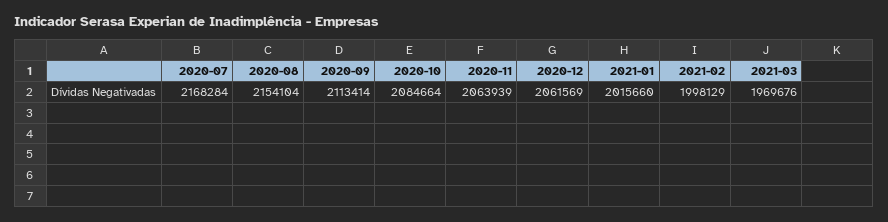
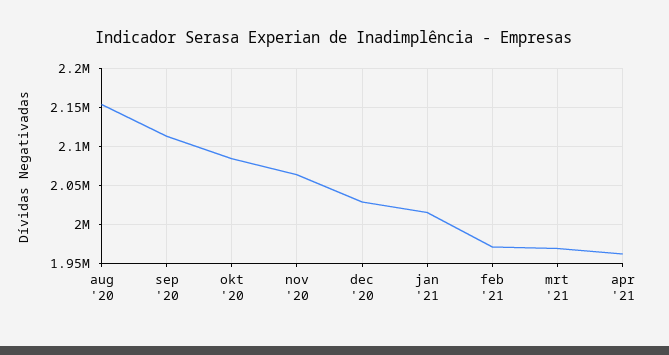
2020-07: 2168284 -> none
2020-12: 2061569 -> 2030000
2021-02: 1998129 -> 1970000
apr '21: none -> 1960000

